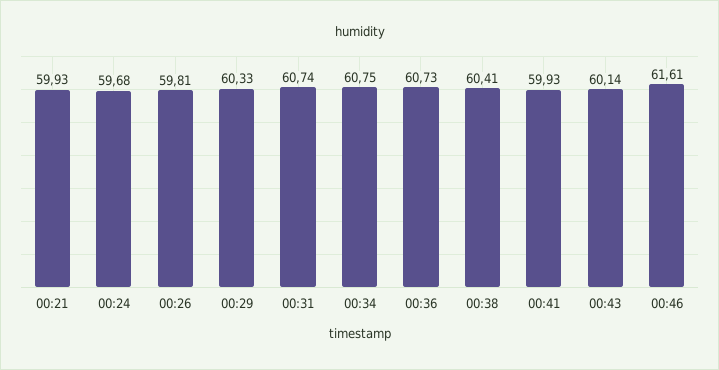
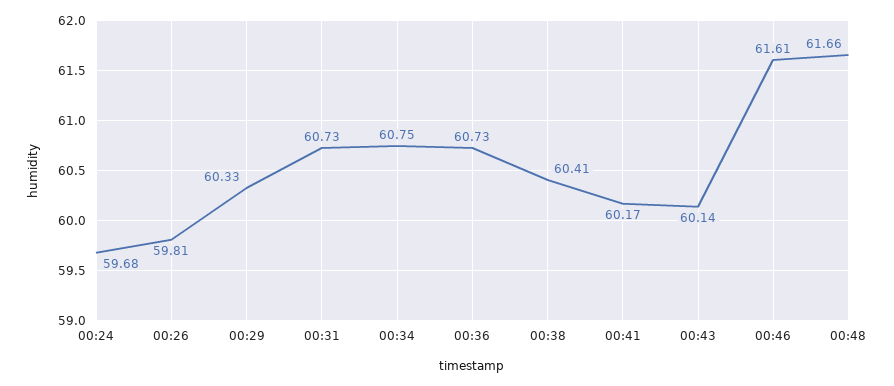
00:21: 59.93 -> none
00:31: 60.74 -> 60.73
00:41: 59.93 -> 60.17
00:48: none -> 61.66

